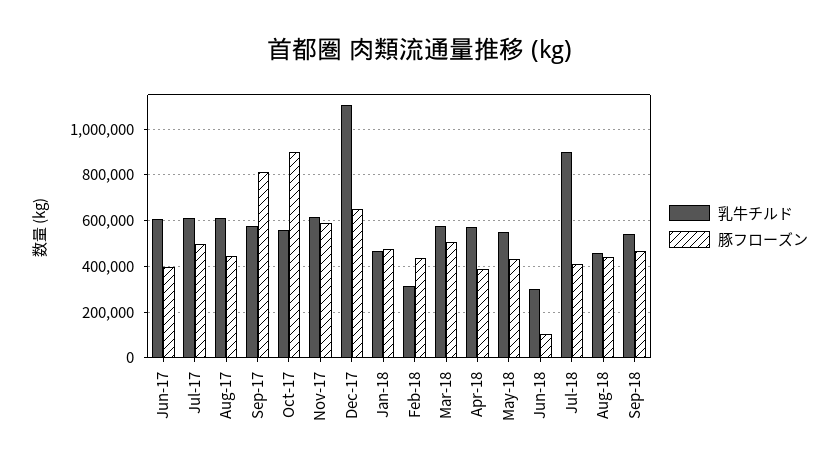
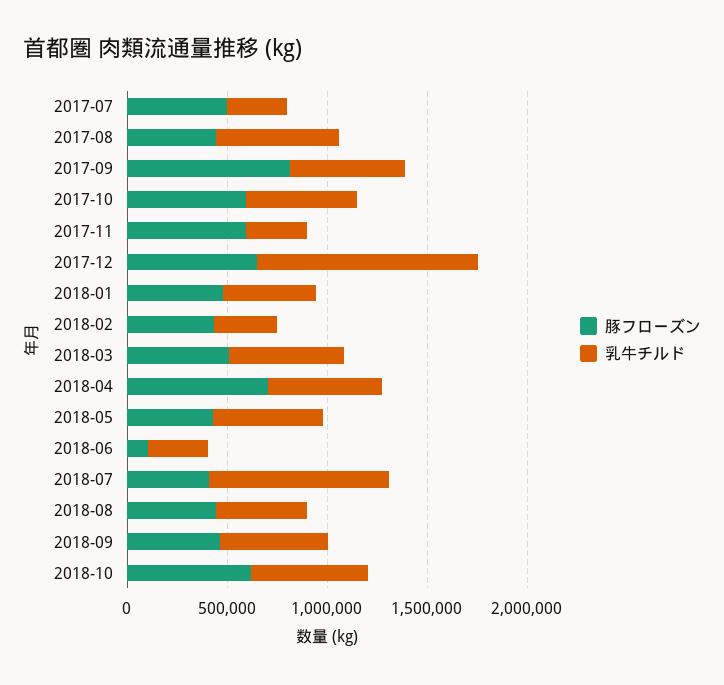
乳牛チルド, Jun-17: 600000 -> none
豚フローズン, Jun-17: 400000 -> none
乳牛チルド, Jul-17: 600000 -> 300000
豚フローズン, Oct-17: 900000 -> 600000
乳牛チルド, Nov-17: 600000 -> 300000
豚フローズン, Apr-18: 400000 -> 700000
豚フローズン, 2018-10: none -> 600000
乳牛チルド, 2018-10: none -> 600000

